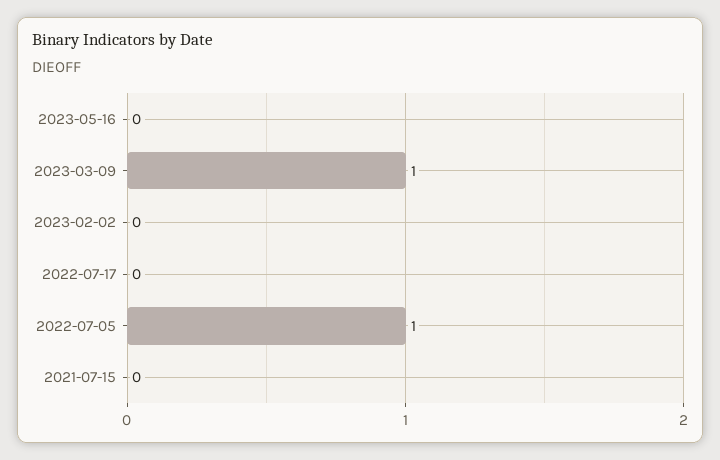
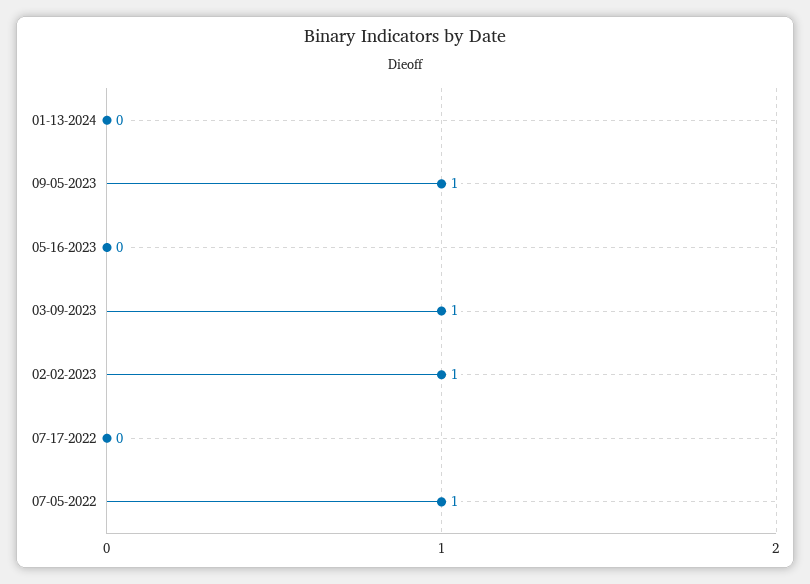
2023-02-02: 0 -> 1
2021-07-15: 0 -> none
01-13-2024: none -> 0
09-05-2023: none -> 1

